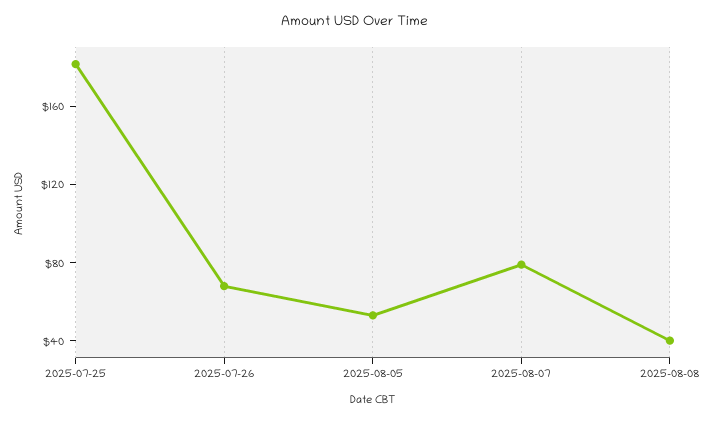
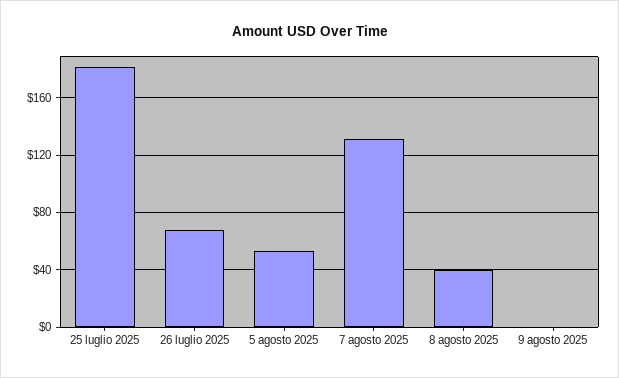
2025-08-07: 80 -> 130
9 agosto 2025: none -> 0

